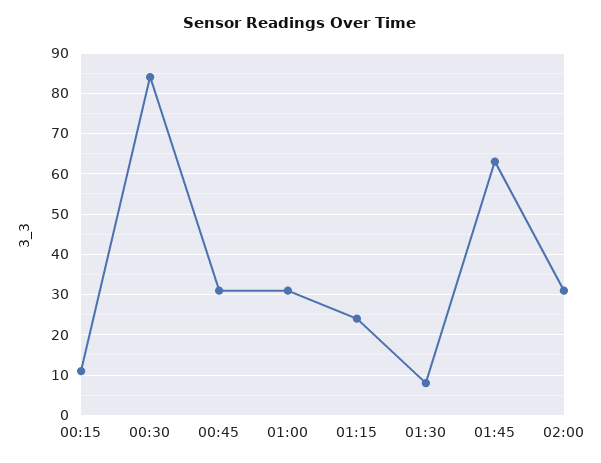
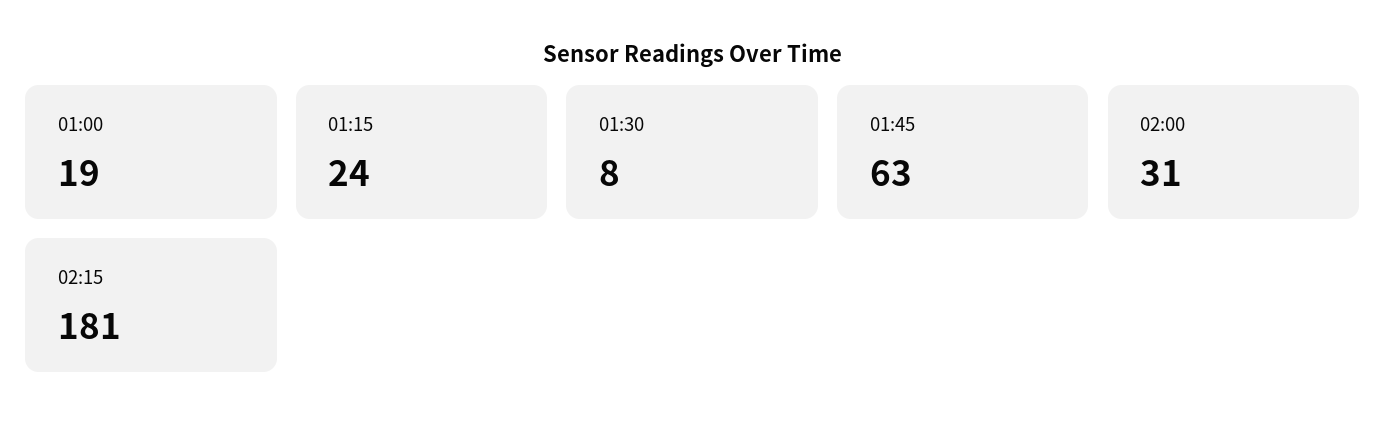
00:15: 10 -> none
00:30: 85 -> none
00:45: 30 -> none
01:00: 30 -> 19
02:15: none -> 181

